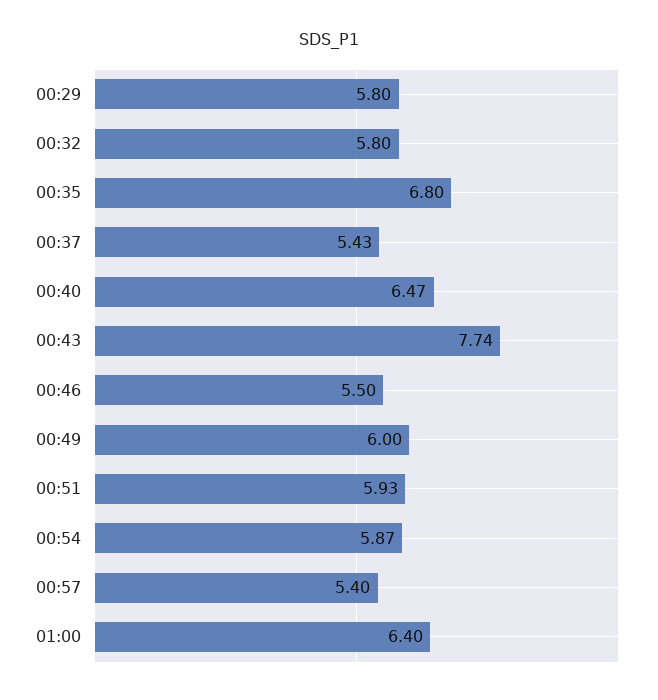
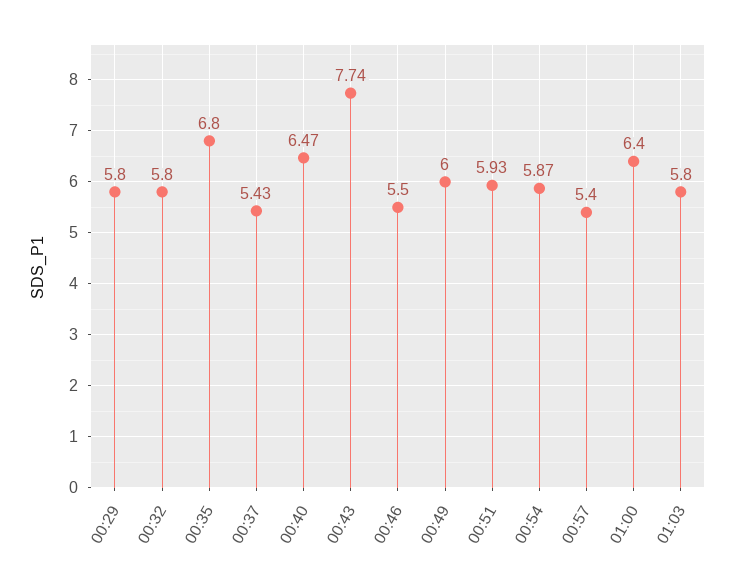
01:03: none -> 5.8

